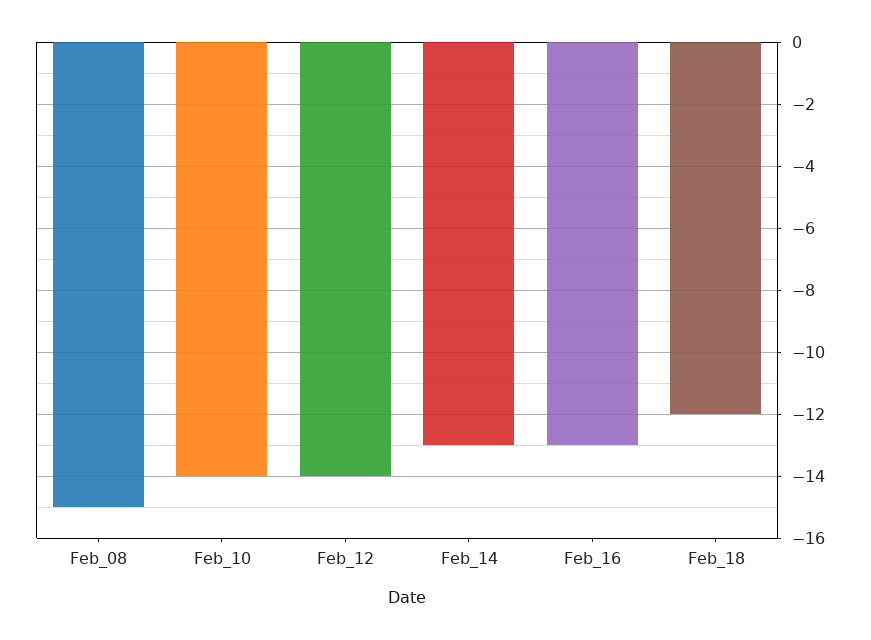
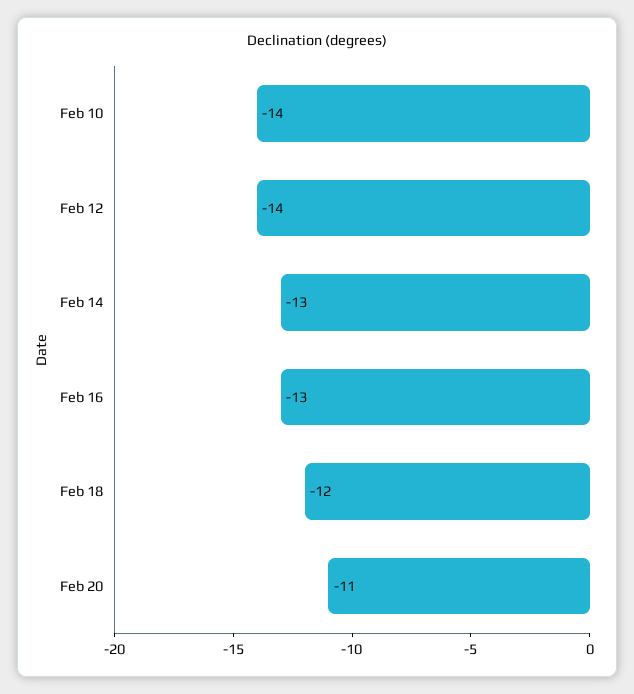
Feb_08: -15 -> none
Feb 20: none -> -11

